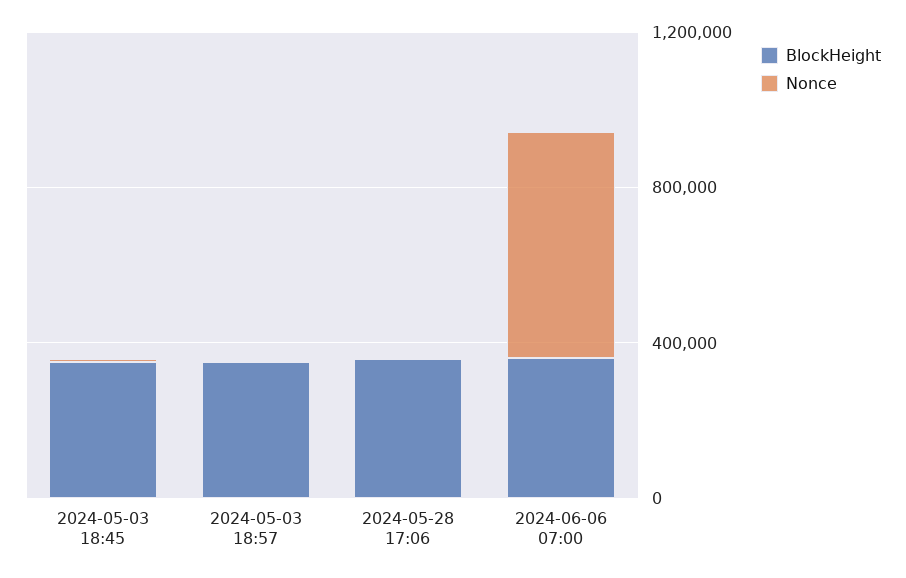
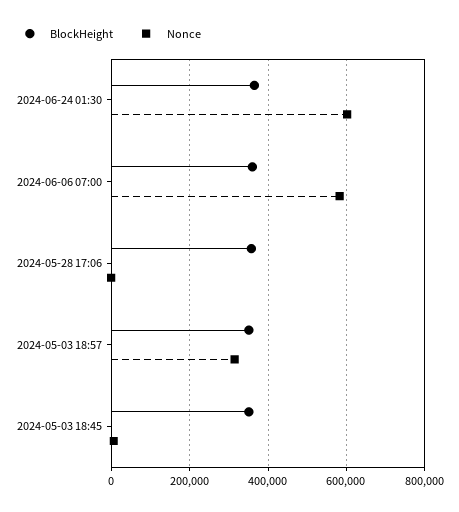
Nonce, 2024-05-03 18:57: 0 -> 320000
BlockHeight, 2024-06-24 01:30: none -> 360000
Nonce, 2024-06-24 01:30: none -> 600000

